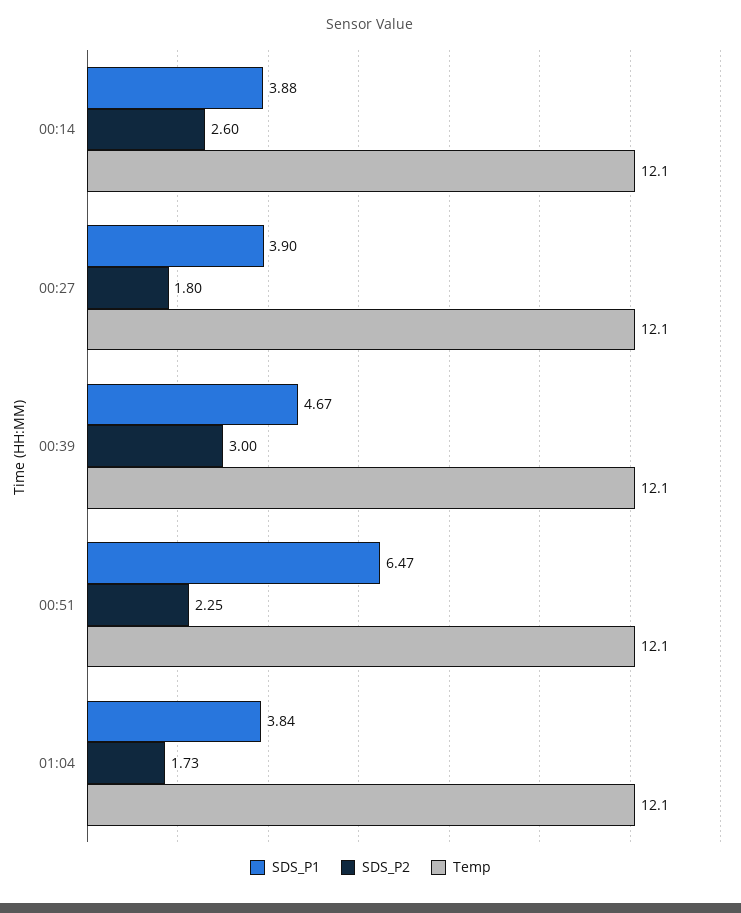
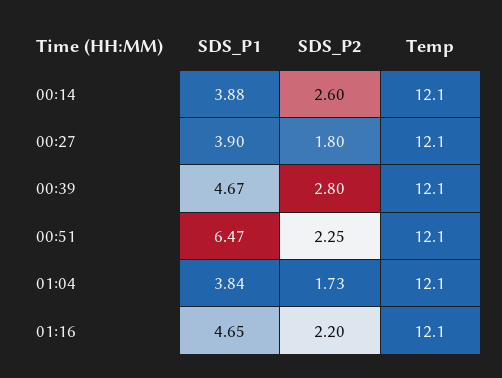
SDS_P2, 00:39: 3 -> 2.8
SDS_P1, 01:16: none -> 4.65
SDS_P2, 01:16: none -> 2.2
Temp, 01:16: none -> 12.1

